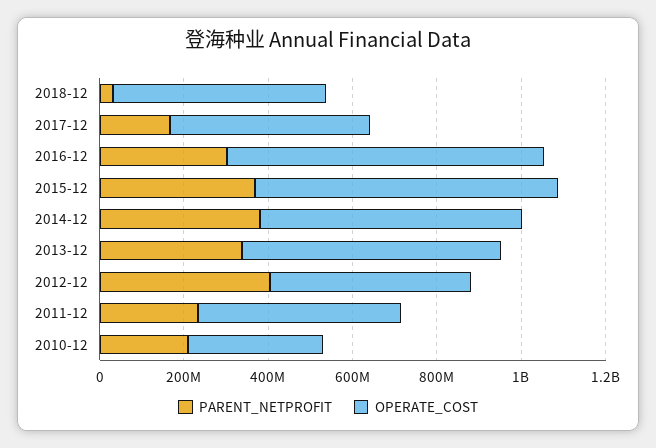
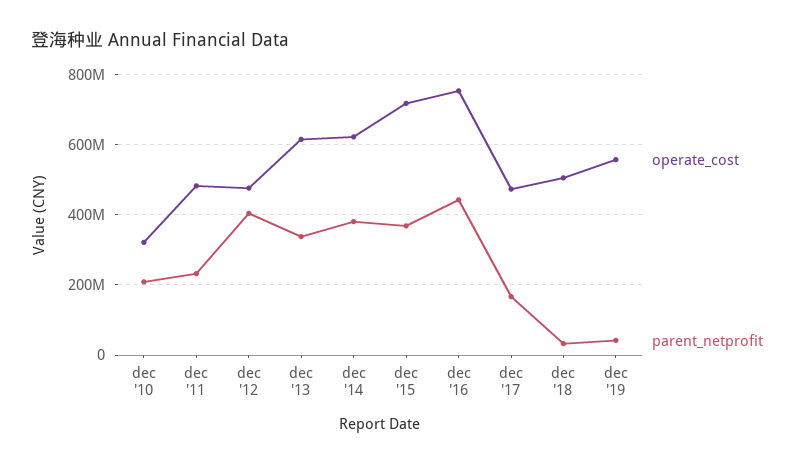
PARENT_NETPROFIT, 2016-12: 300000000 -> 440000000
OPERATE_COST, dec '19: none -> 560000000
PARENT_NETPROFIT, dec '19: none -> 40000000

